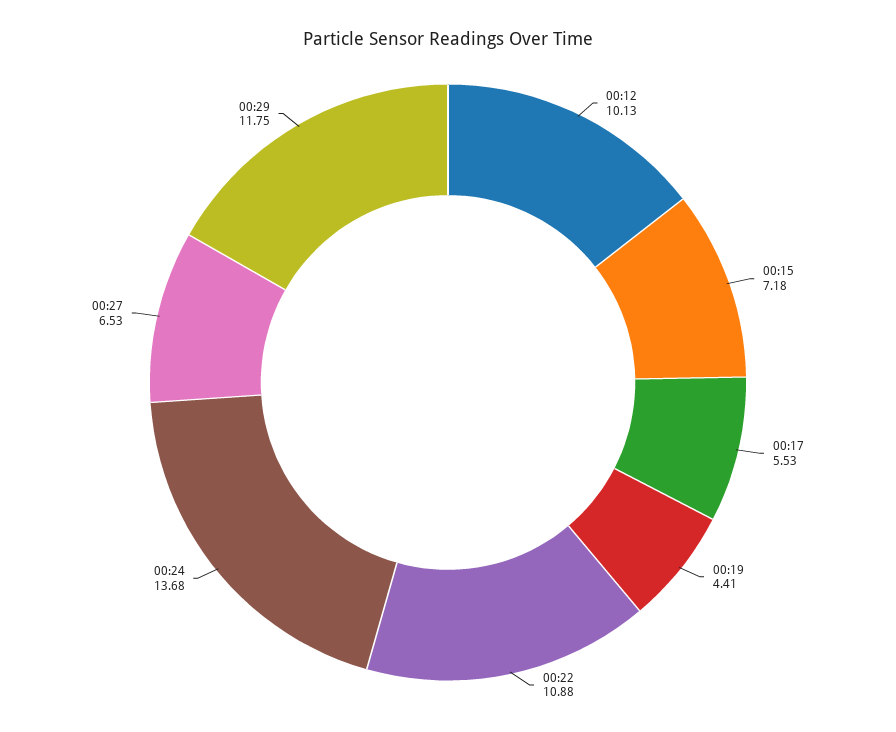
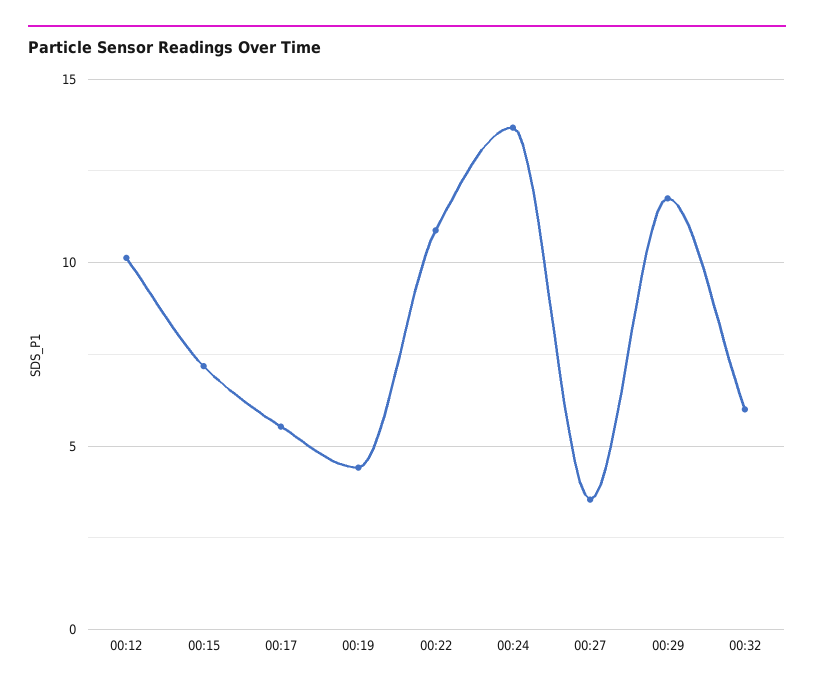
00:27: 6.53 -> 3.5
00:32: none -> 6

